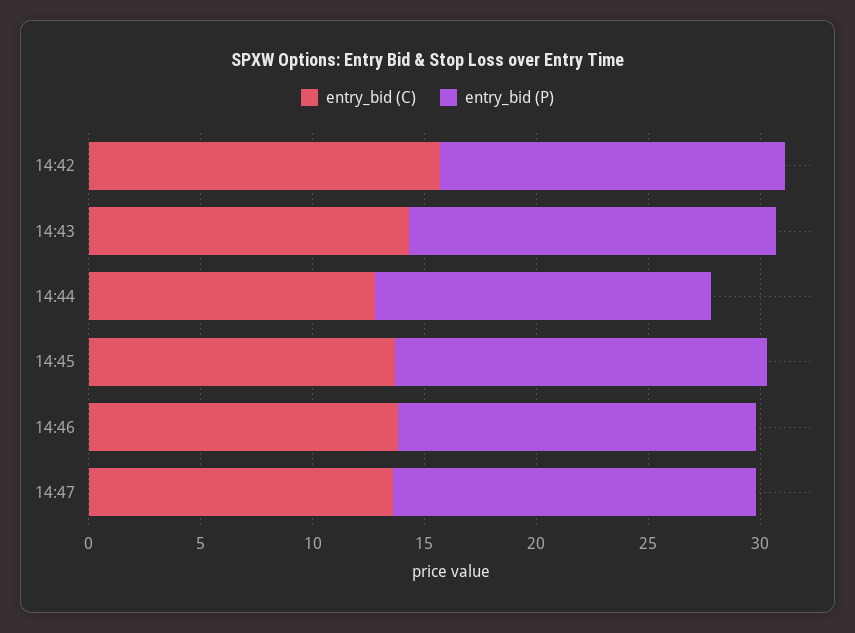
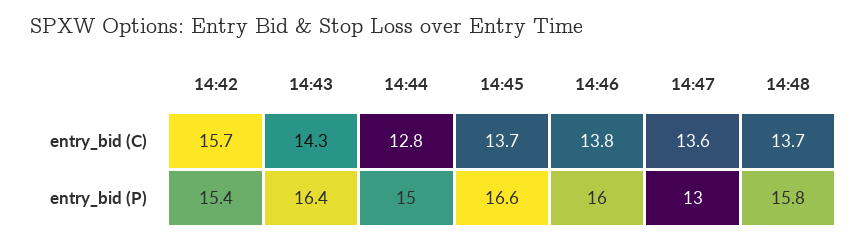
entry_bid (P), 14:47: 16 -> 13
entry_bid (C), 14:48: none -> 13.7
entry_bid (P), 14:48: none -> 15.8

